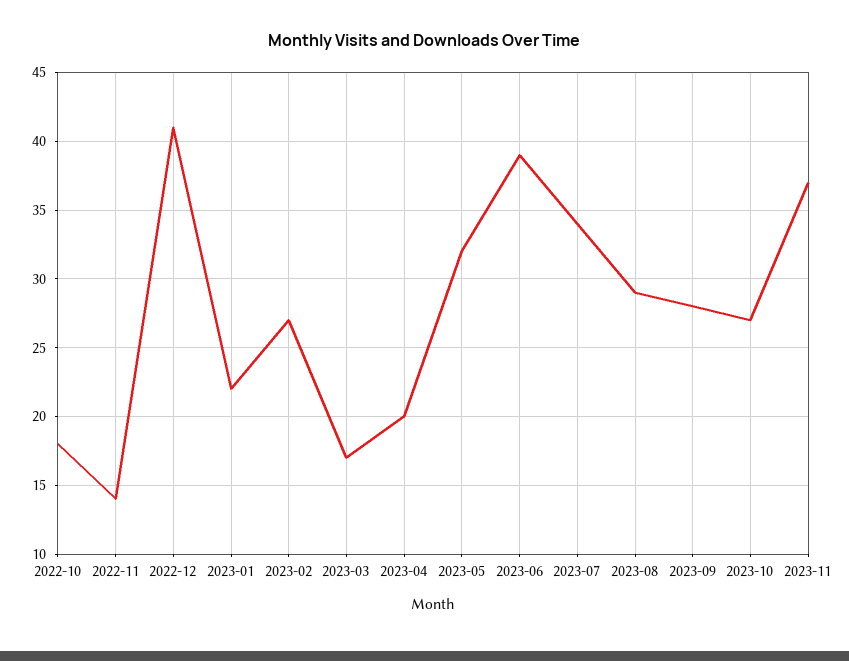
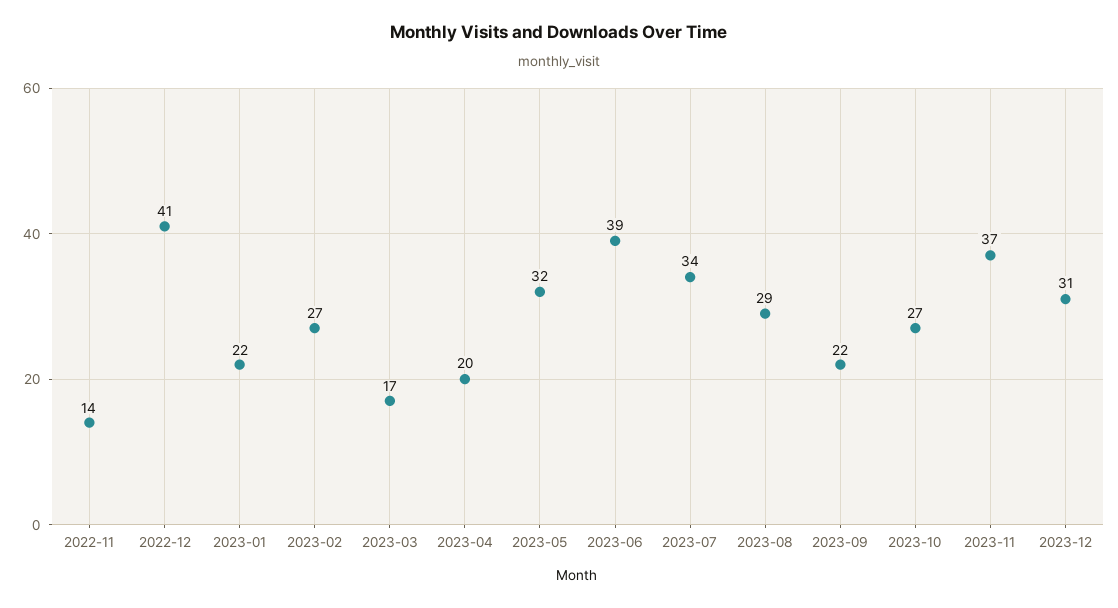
2022-10: 18 -> none
2023-09: 28 -> 22
2023-12: none -> 31

